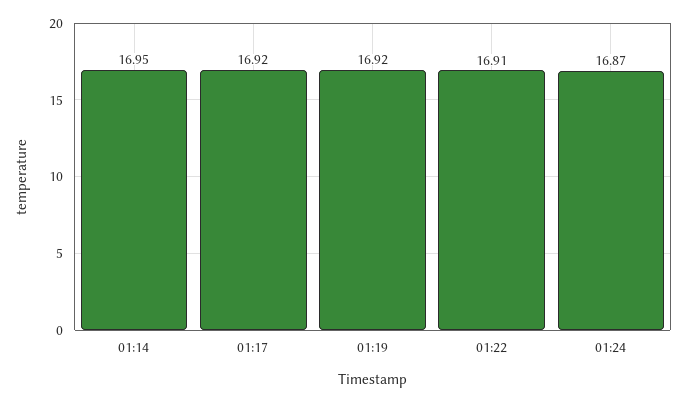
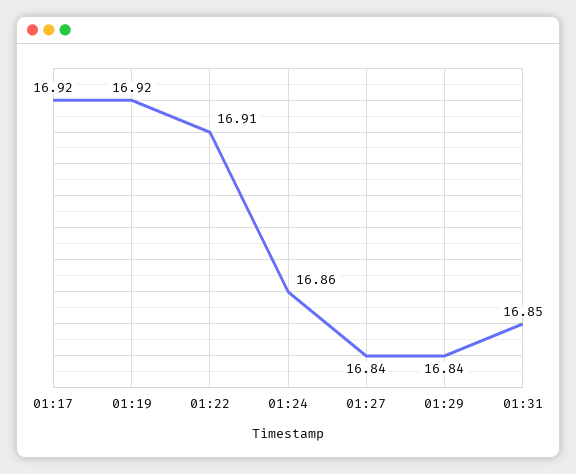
01:14: 16.95 -> none
01:24: 16.87 -> 16.86
01:27: none -> 16.84
01:29: none -> 16.84
01:31: none -> 16.85

